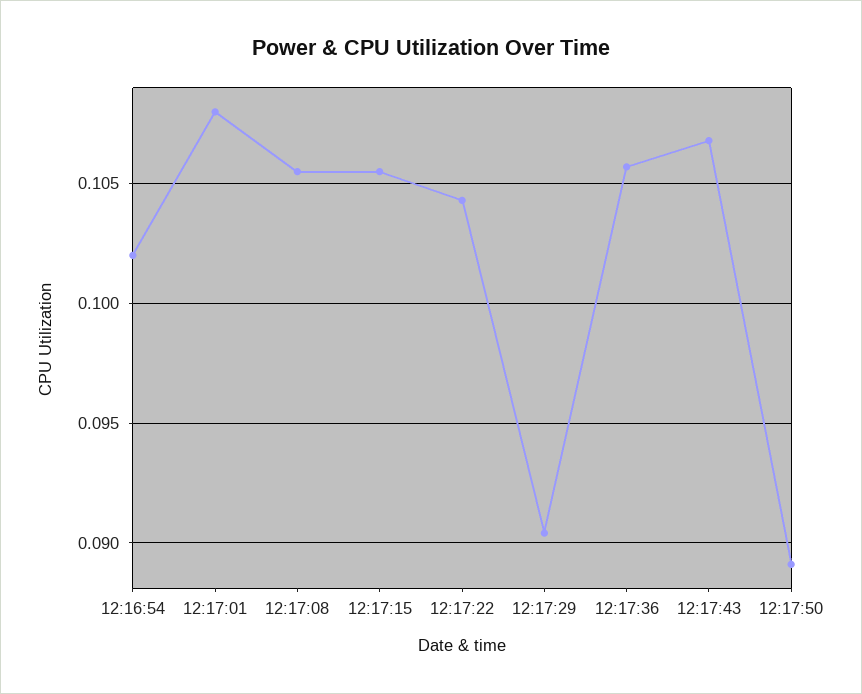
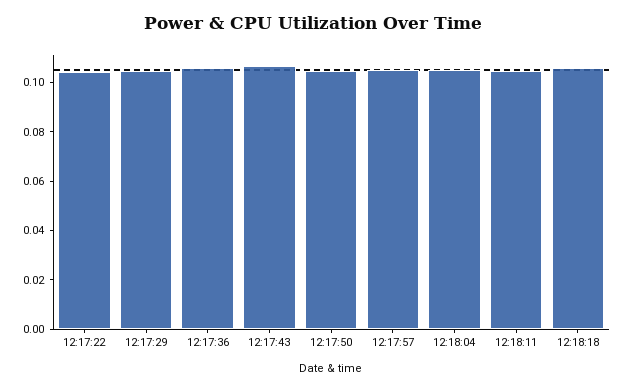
12:16:54: 0.102 -> none
12:17:01: 0.108 -> none
12:17:08: 0.1055 -> none
12:17:15: 0.1055 -> none
12:17:29: 0.0905 -> 0.105
12:17:50: 0.089 -> 0.105
12:17:57: none -> 0.105
12:18:04: none -> 0.105
12:18:11: none -> 0.105
12:18:18: none -> 0.105

